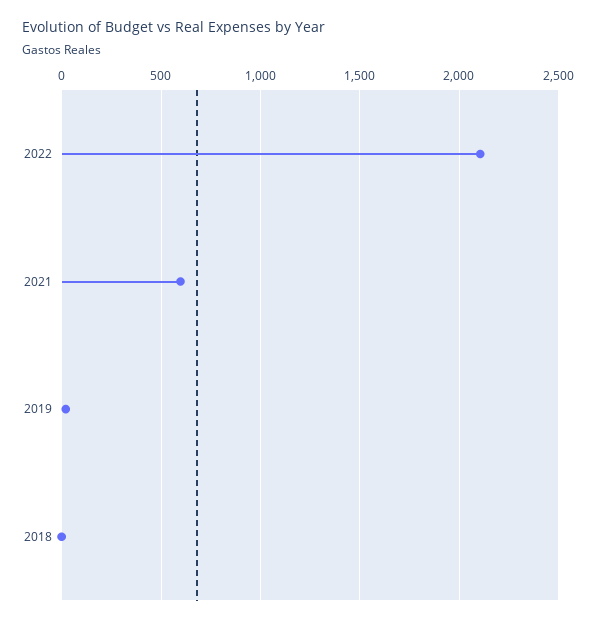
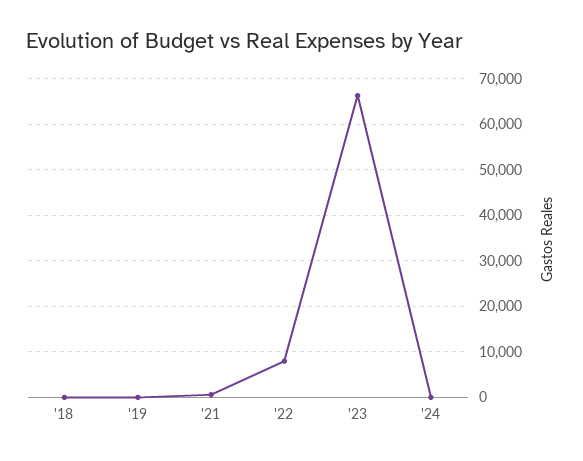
2022: 2100 -> 8000
'23: none -> 66000
'24: none -> 0

